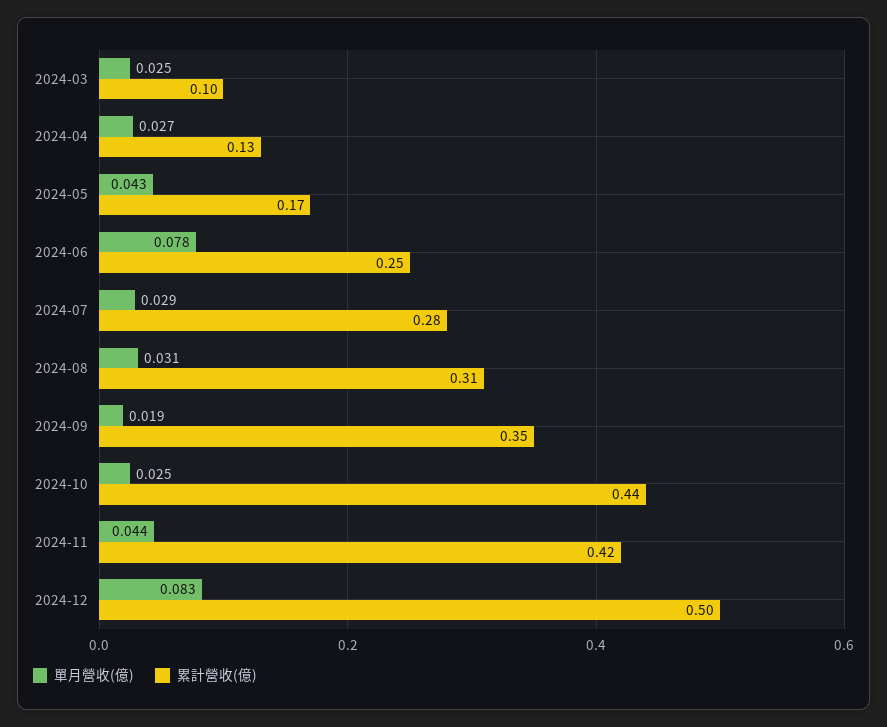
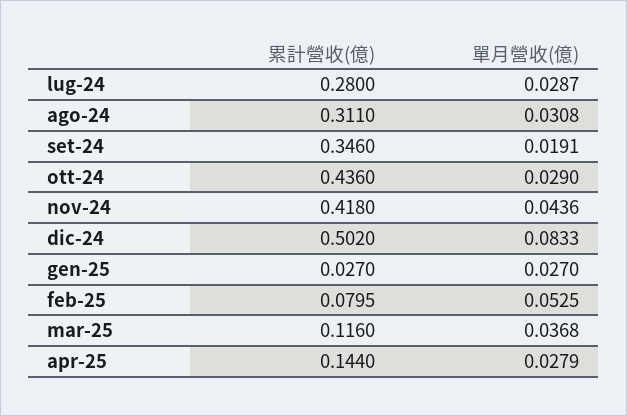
單月營收(億), 2024-03: 0.025 -> none
累計營收(億), 2024-03: 0.1 -> none
單月營收(億), 2024-04: 0.027 -> none
累計營收(億), 2024-04: 0.13 -> none
單月營收(億), 2024-05: 0.043 -> none
累計營收(億), 2024-05: 0.17 -> none
單月營收(億), 2024-06: 0.078 -> none
累計營收(億), 2024-06: 0.25 -> none
單月營收(億), 2024-10: 0.025 -> 0.029
累計營收(億), gen-25: none -> 0.027
單月營收(億), gen-25: none -> 0.027
累計營收(億), feb-25: none -> 0.0795
單月營收(億), feb-25: none -> 0.0525
累計營收(億), mar-25: none -> 0.116
單月營收(億), mar-25: none -> 0.0368
累計營收(億), apr-25: none -> 0.144
單月營收(億), apr-25: none -> 0.0279

